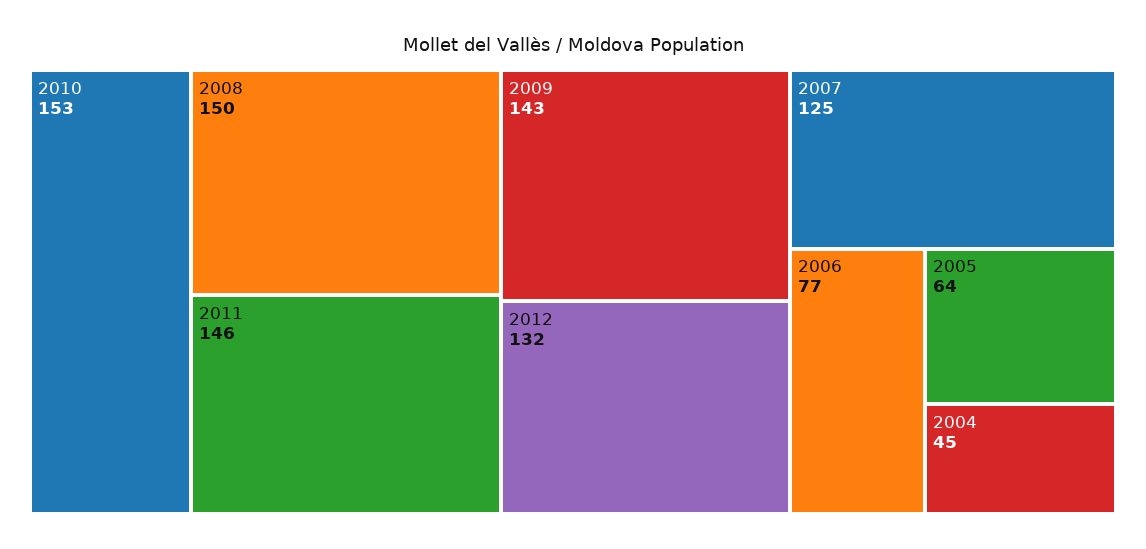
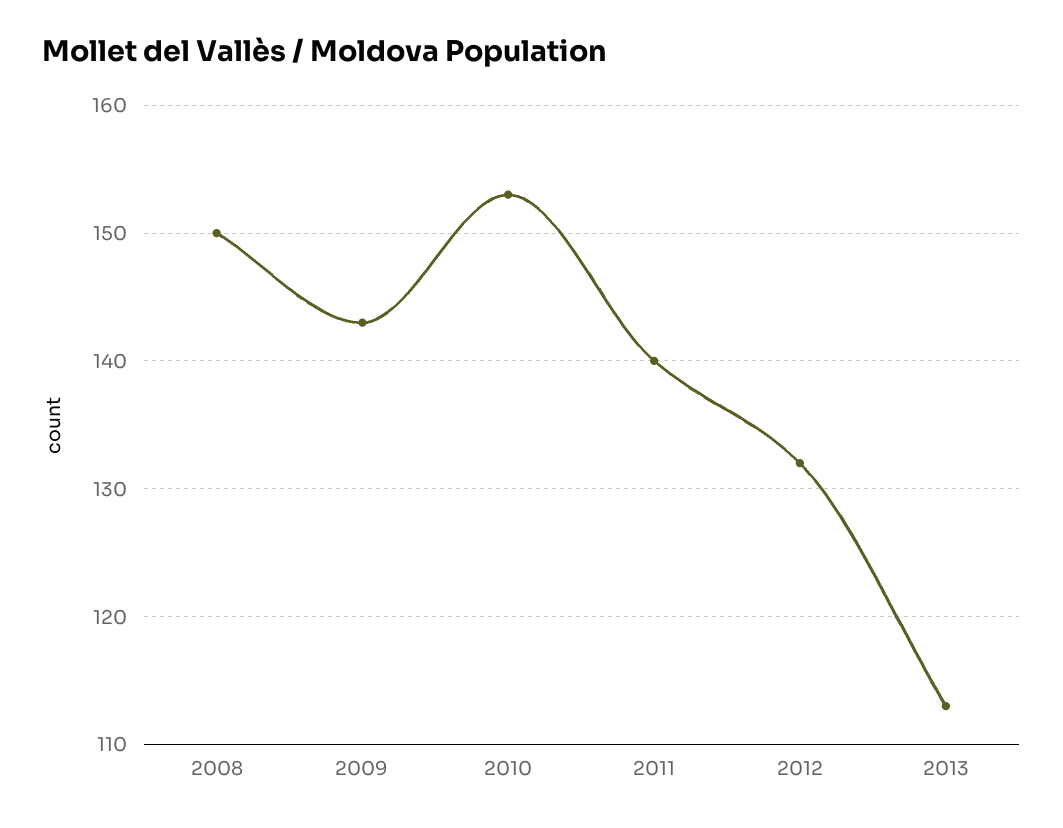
2011: 146 -> 140
2007: 125 -> none
2006: 77 -> none
2005: 64 -> none
2004: 45 -> none
2013: none -> 113

